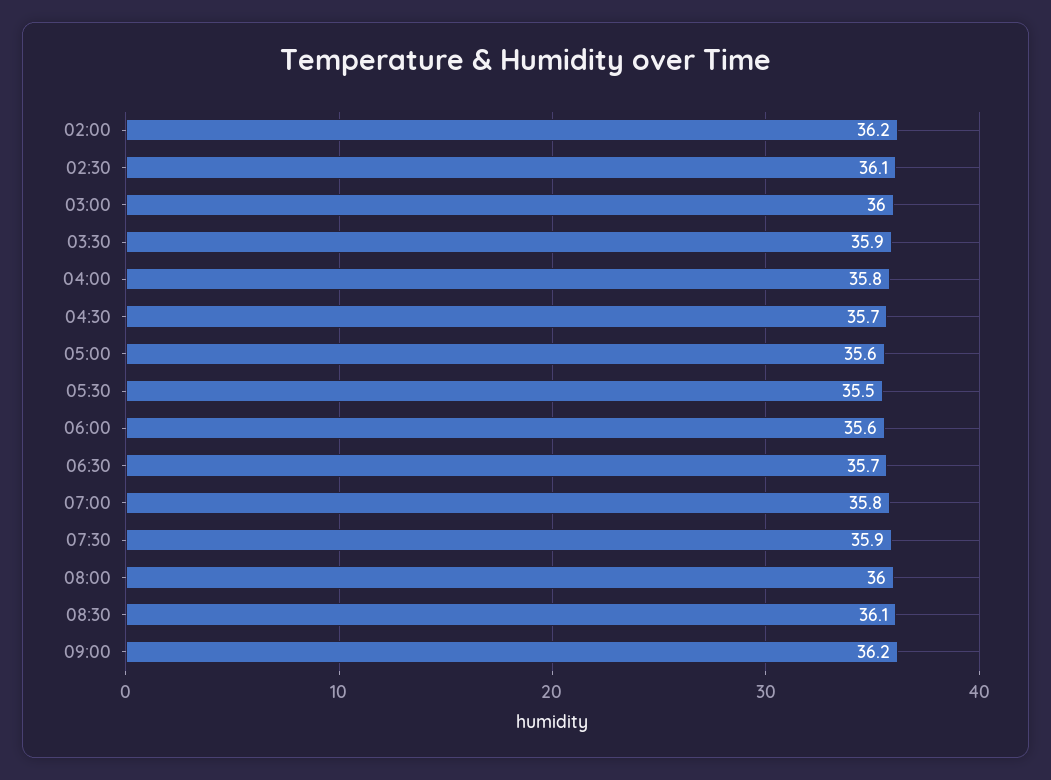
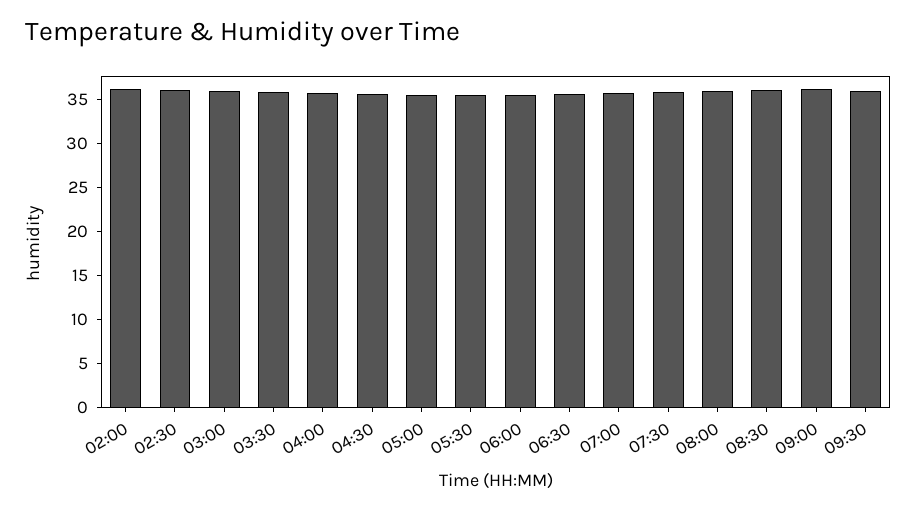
09:30: none -> 36

